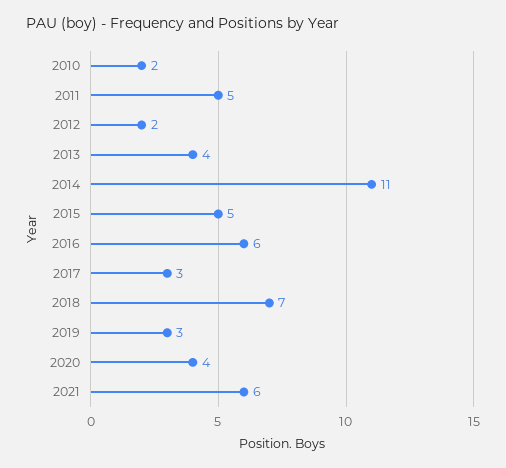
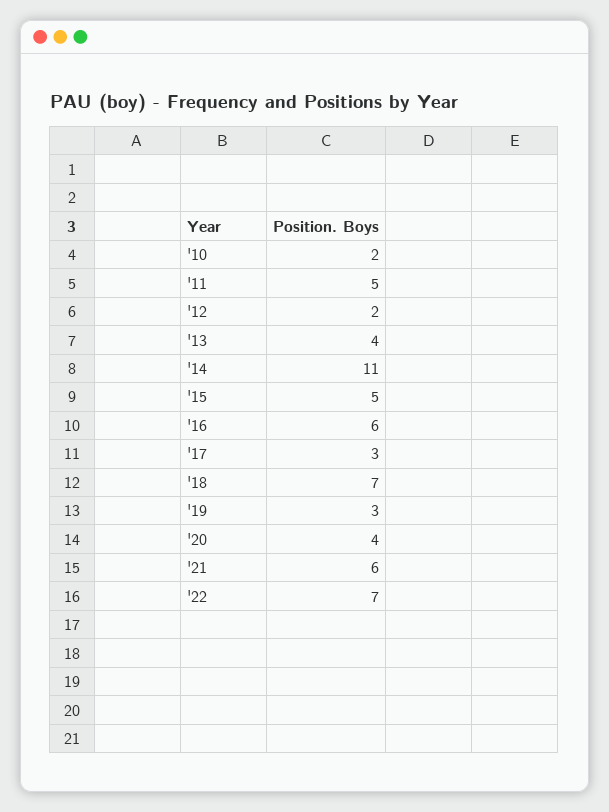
'22: none -> 7

